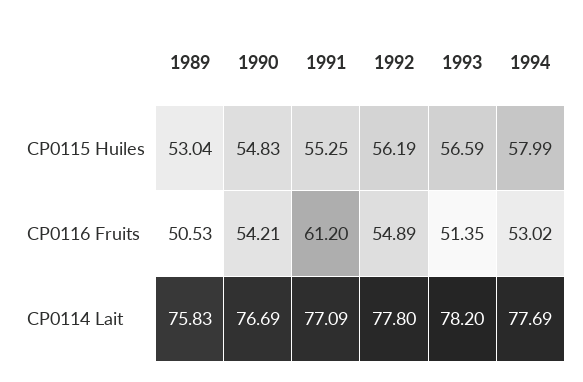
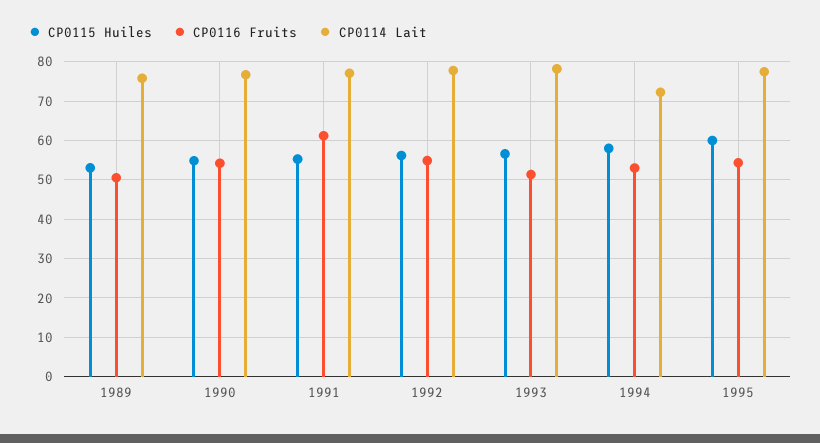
CP0114 Lait, 1994: 77.69 -> 72
CP0115 Huiles, 1995: none -> 60
CP0116 Fruits, 1995: none -> 54
CP0114 Lait, 1995: none -> 78

